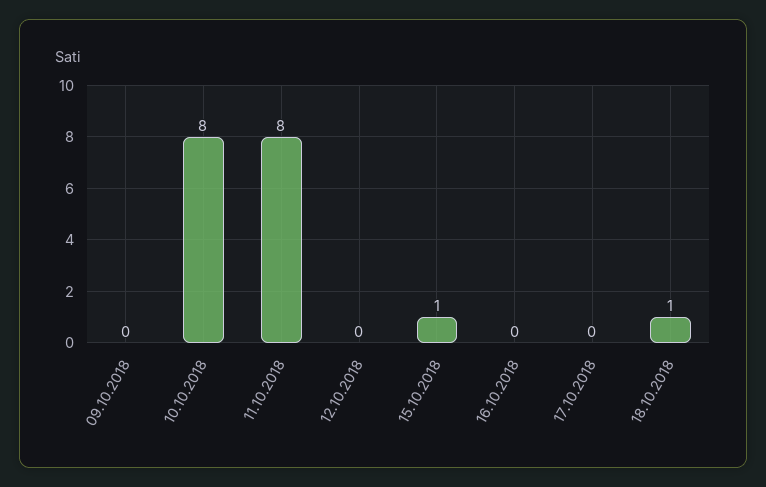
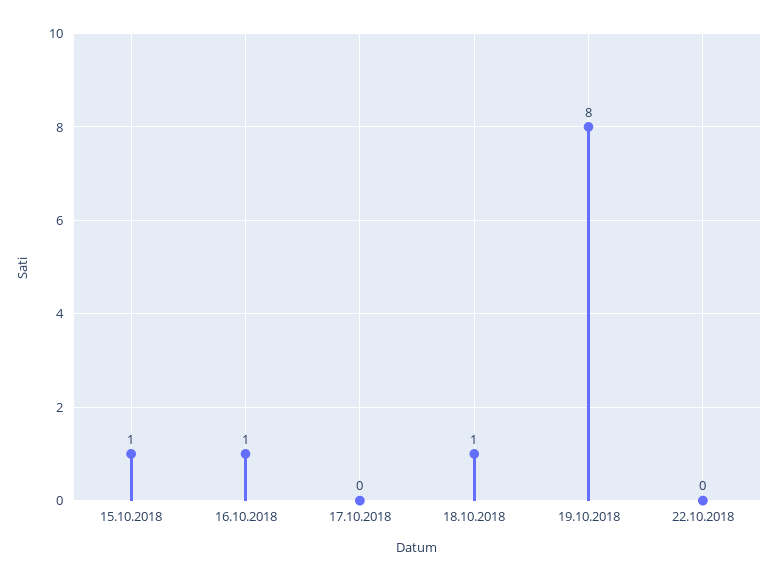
09.10.2018: 0 -> none
10.10.2018: 8 -> none
11.10.2018: 8 -> none
12.10.2018: 0 -> none
16.10.2018: 0 -> 1
19.10.2018: none -> 8
22.10.2018: none -> 0

